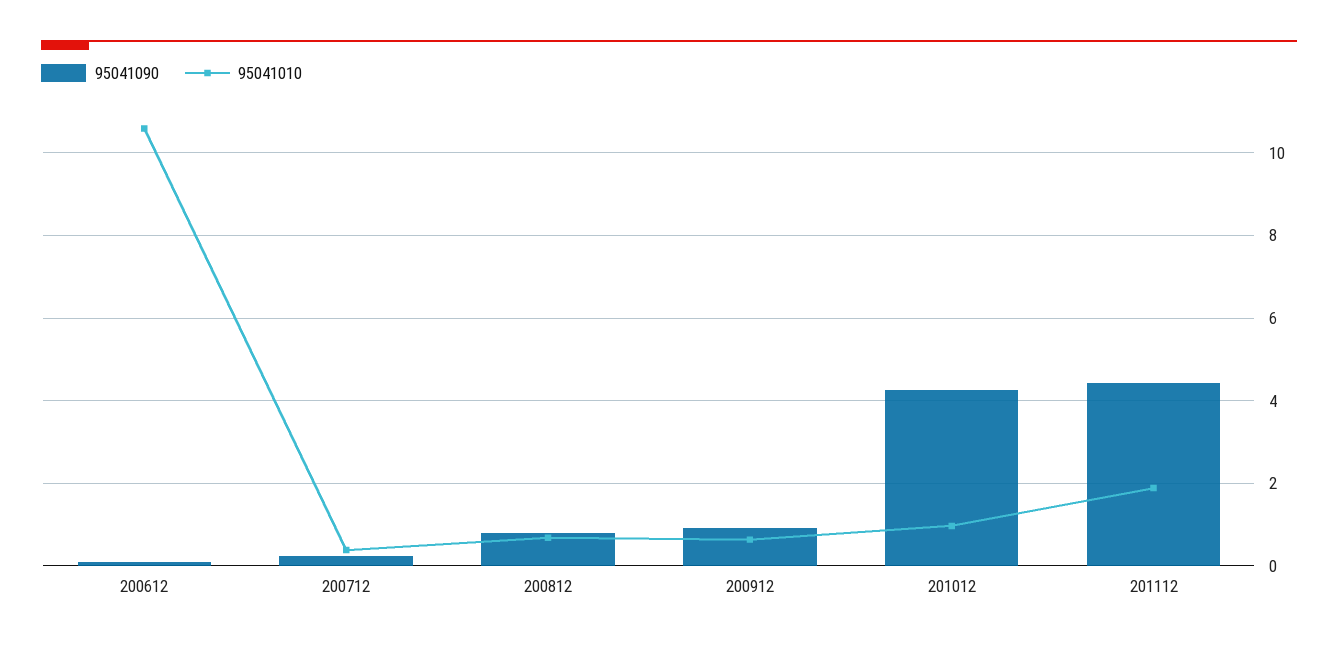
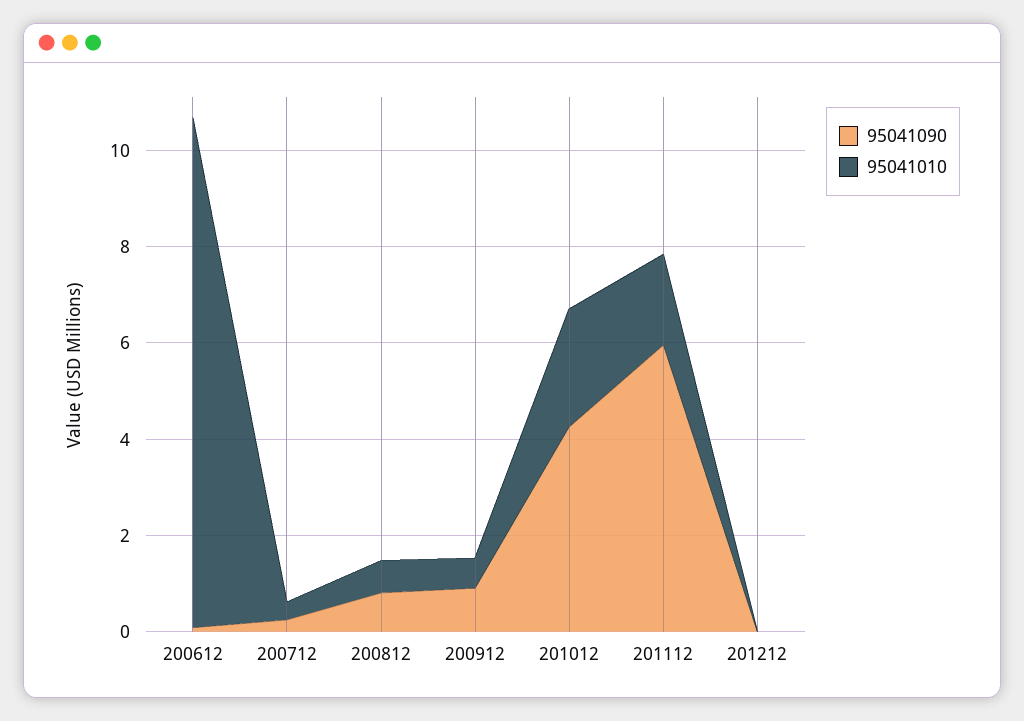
95041010, 201012: 1 -> 2.5
95041090, 201112: 4.4 -> 6
95041090, 201212: none -> 0
95041010, 201212: none -> 0

